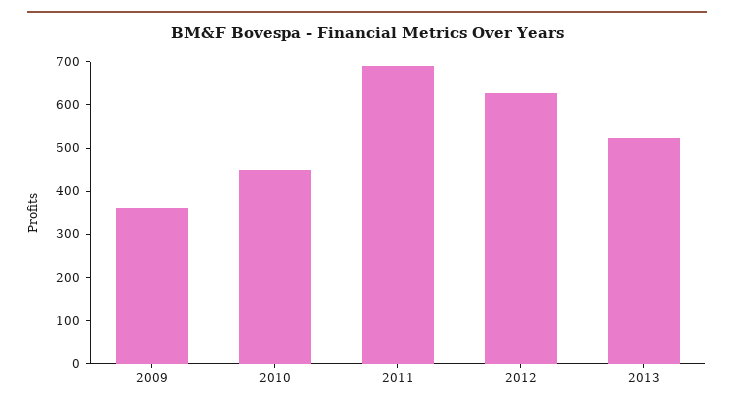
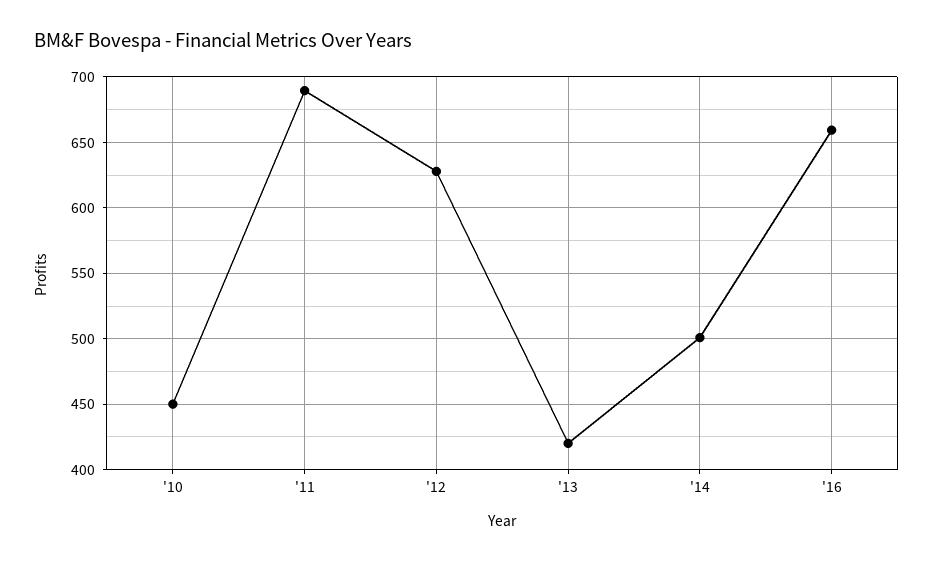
2009: 360 -> none
2013: 520 -> 420
'14: none -> 500
'16: none -> 660

